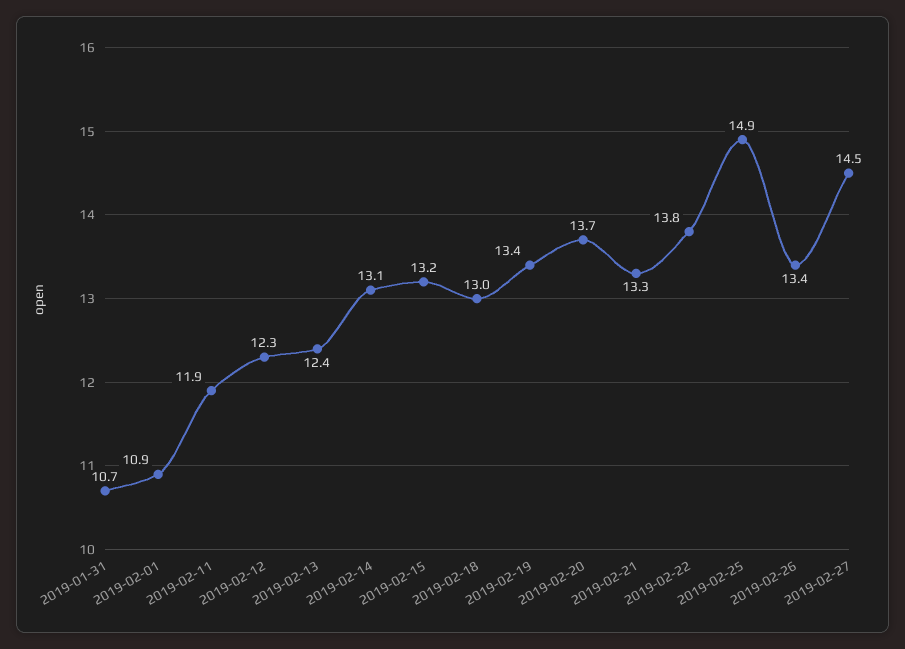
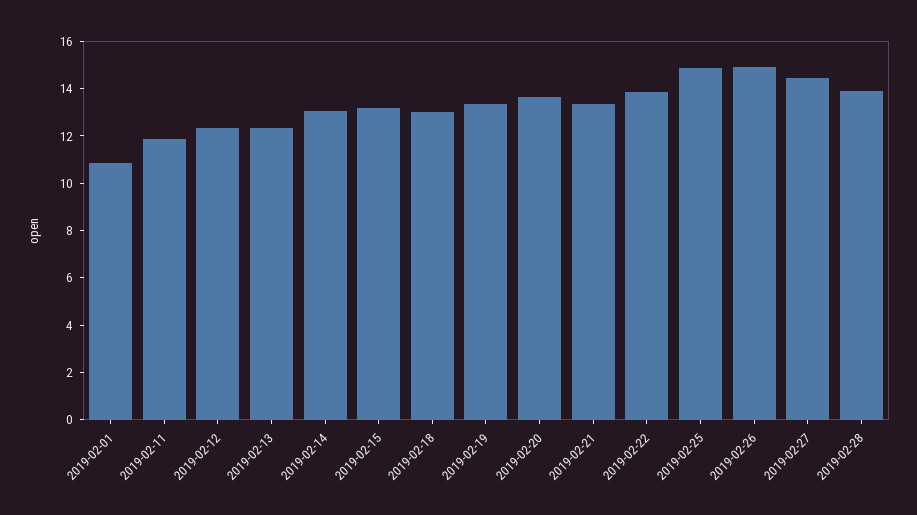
2019-01-31: 10.7 -> none
2019-02-26: 13.4 -> 15
2019-02-28: none -> 14

